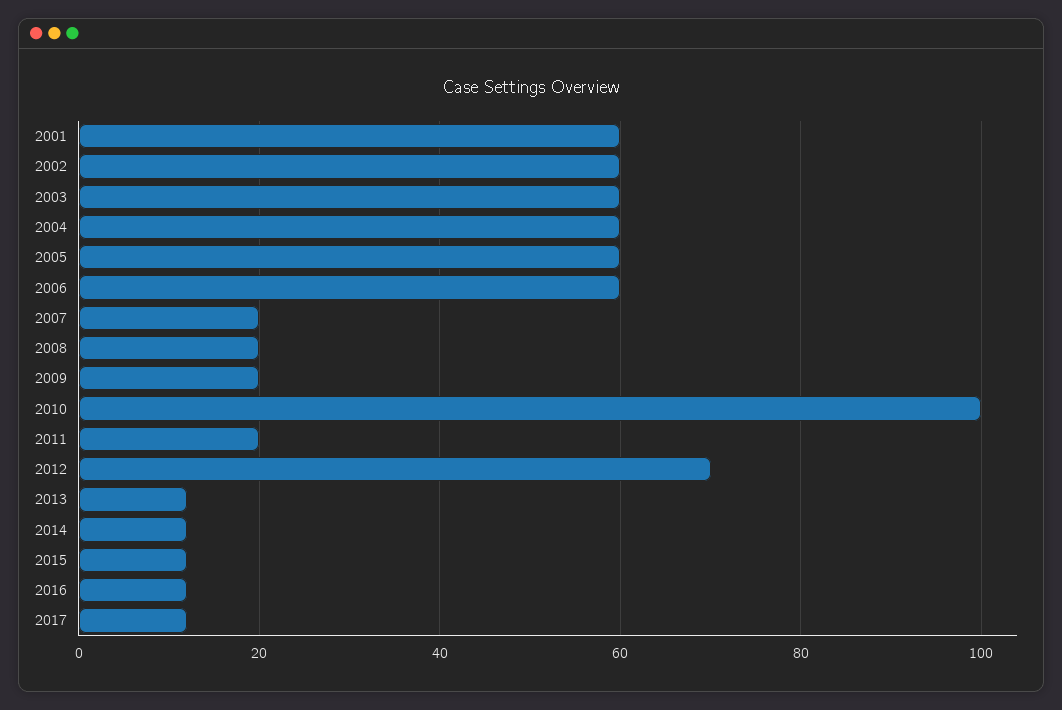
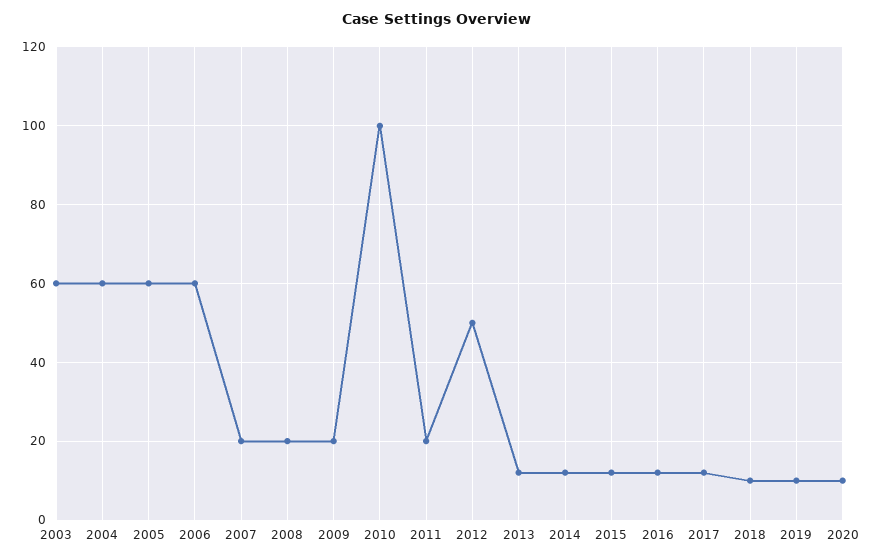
2001: 60 -> none
2002: 60 -> none
2012: 70 -> 50
2018: none -> 10
2019: none -> 10
2020: none -> 10

